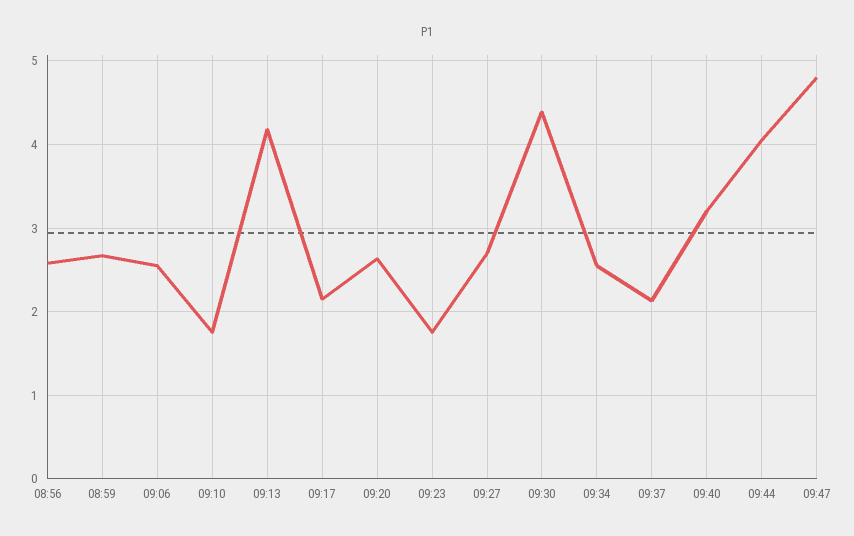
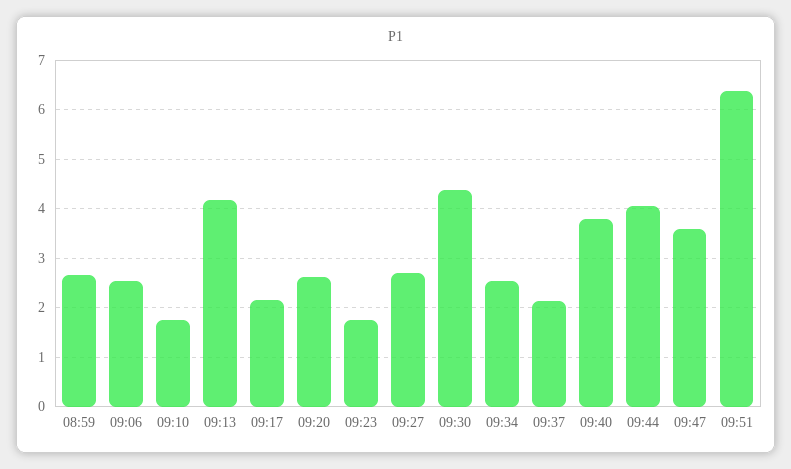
08:56: 2.6 -> none
09:40: 3.2 -> 3.8
09:47: 4.8 -> 3.6
09:51: none -> 6.4

